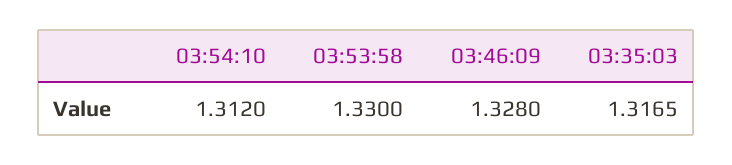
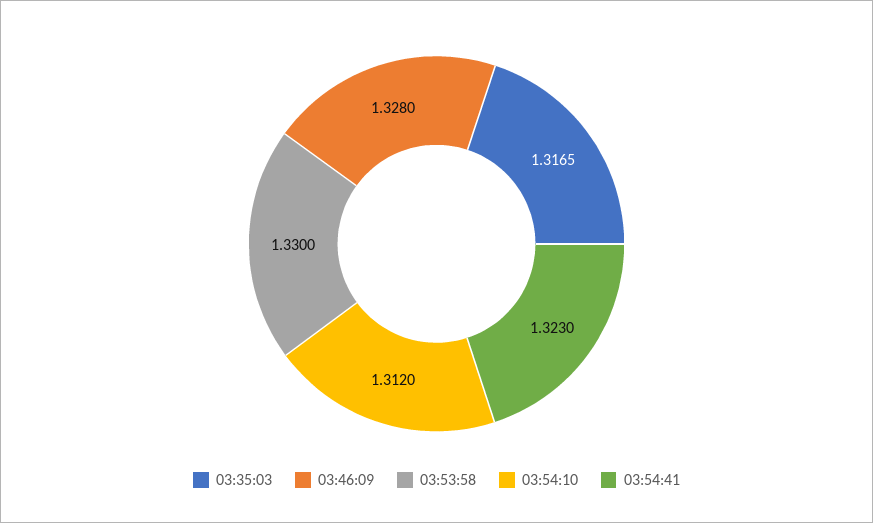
03:54:41: none -> 1.323

